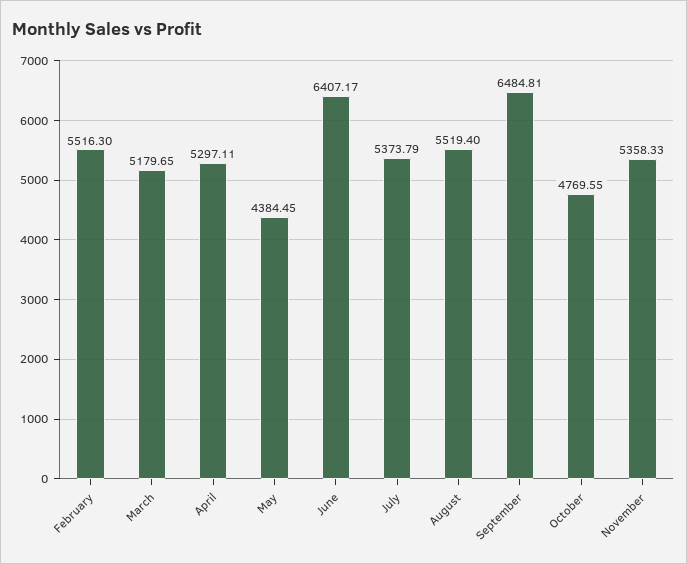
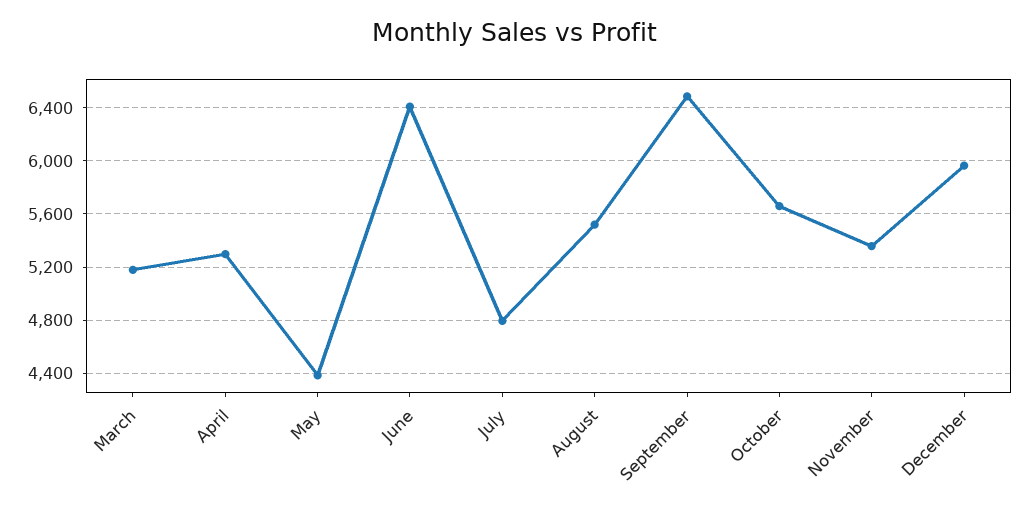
February: 5516.3 -> none
July: 5373.79 -> 4800
October: 4769.55 -> 5650
December: none -> 5950

